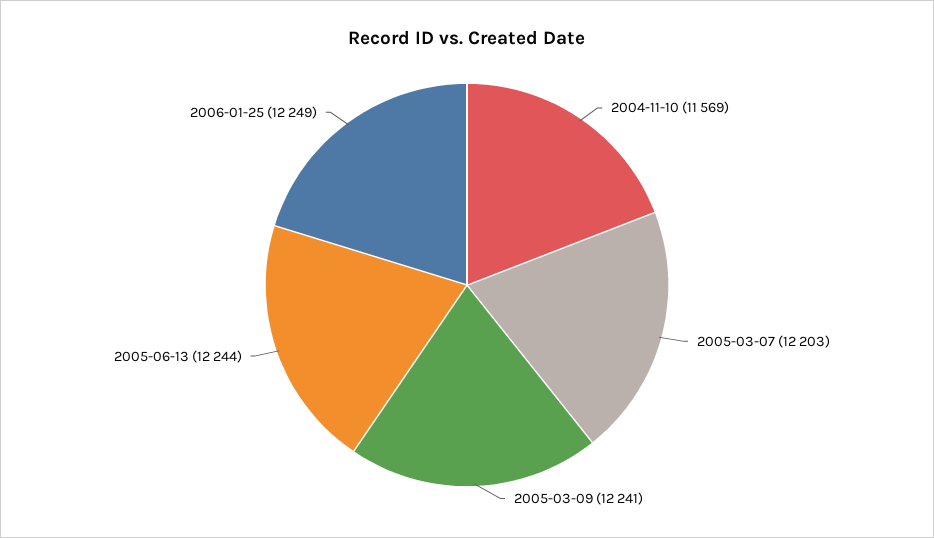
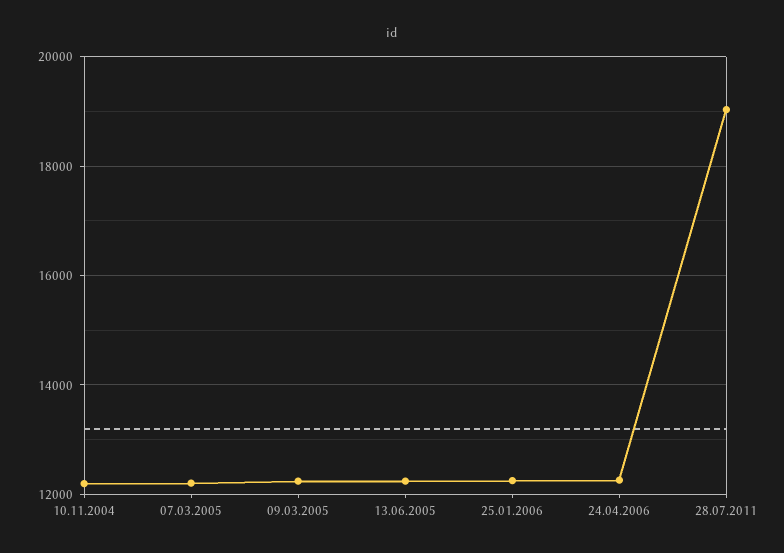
2004-11-10: 11569 -> 12200
24.04.2006: none -> 12200
28.07.2011: none -> 19000

